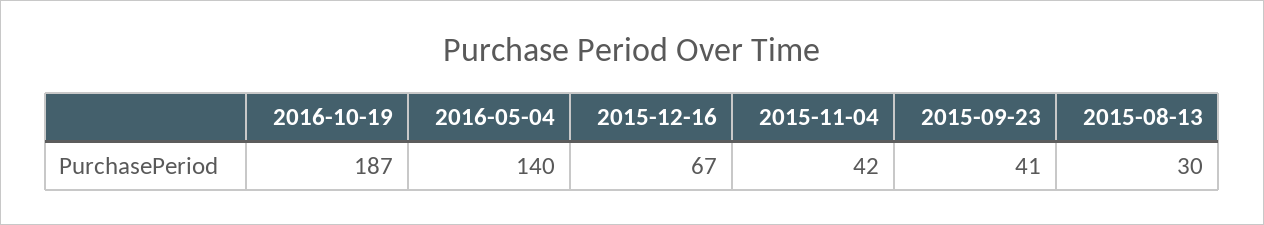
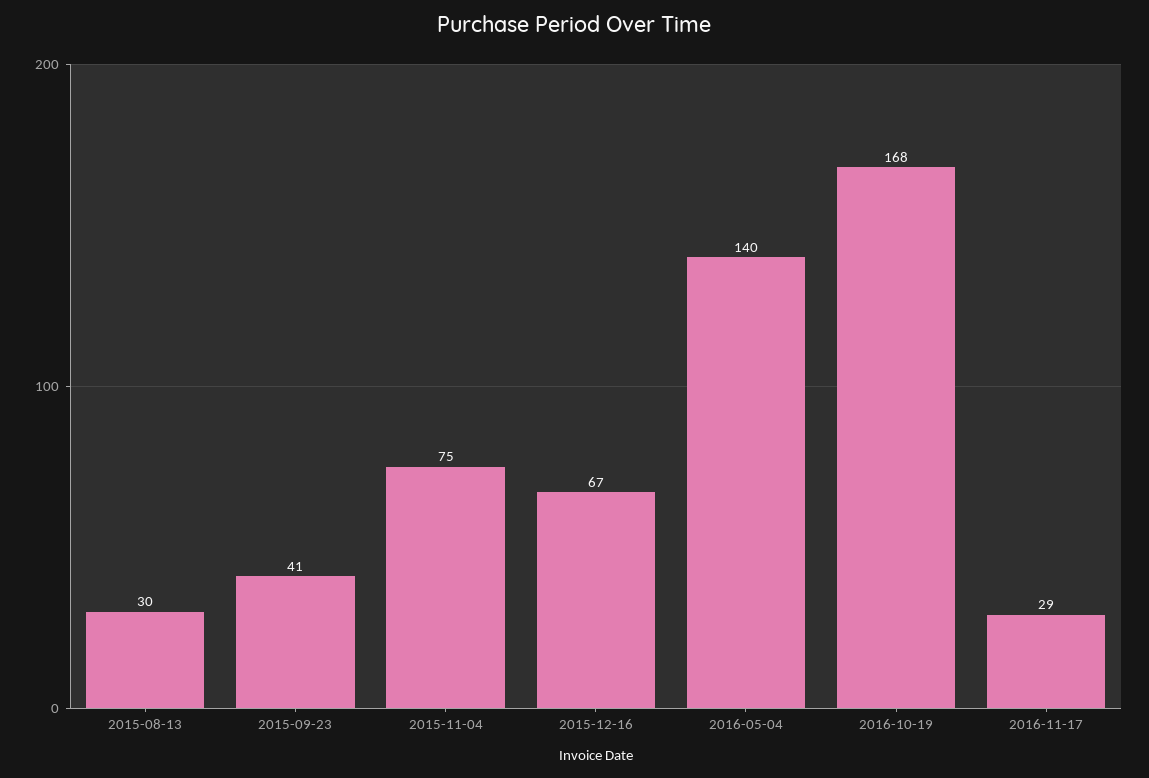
2016-10-19: 187 -> 168
2015-11-04: 42 -> 75
2016-11-17: none -> 29

